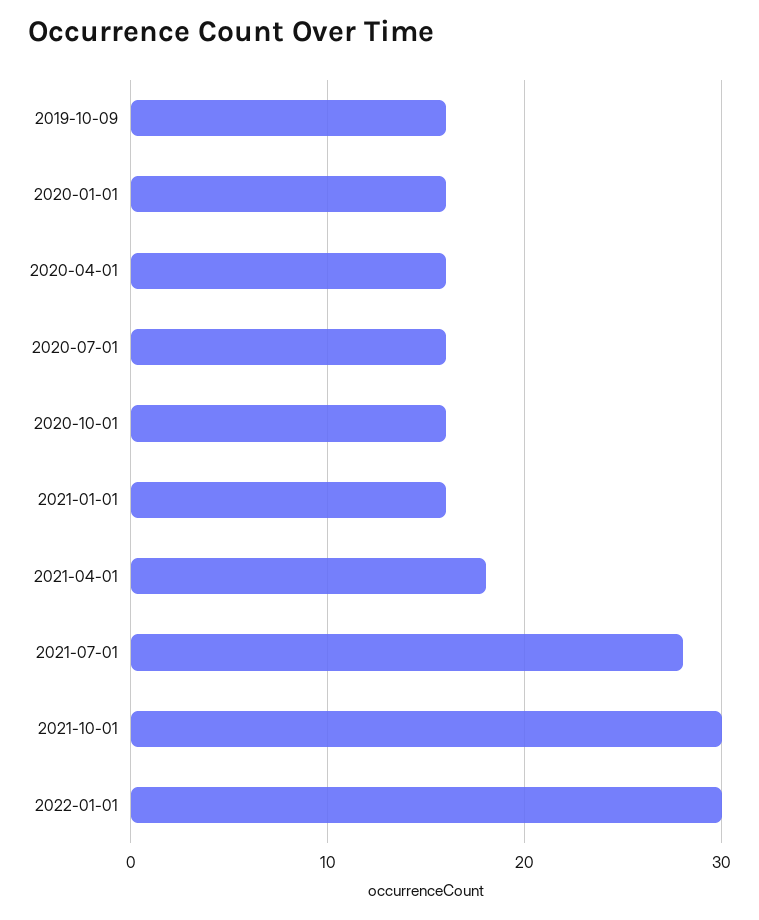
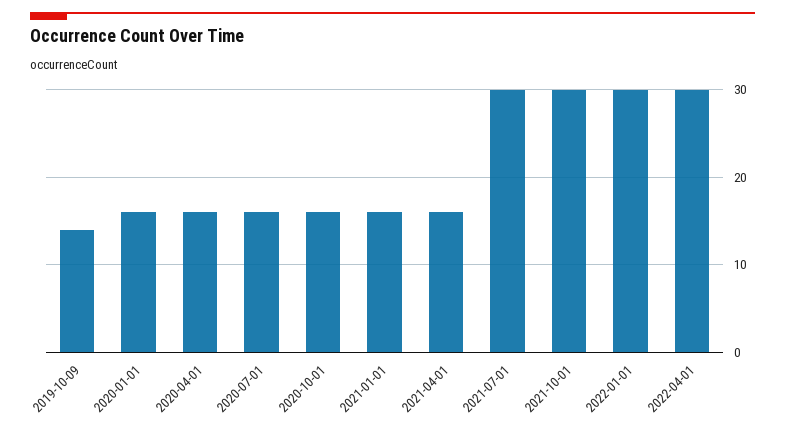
2019-10-09: 16 -> 14
2021-04-01: 18 -> 16
2021-07-01: 28 -> 30
2022-04-01: none -> 30

